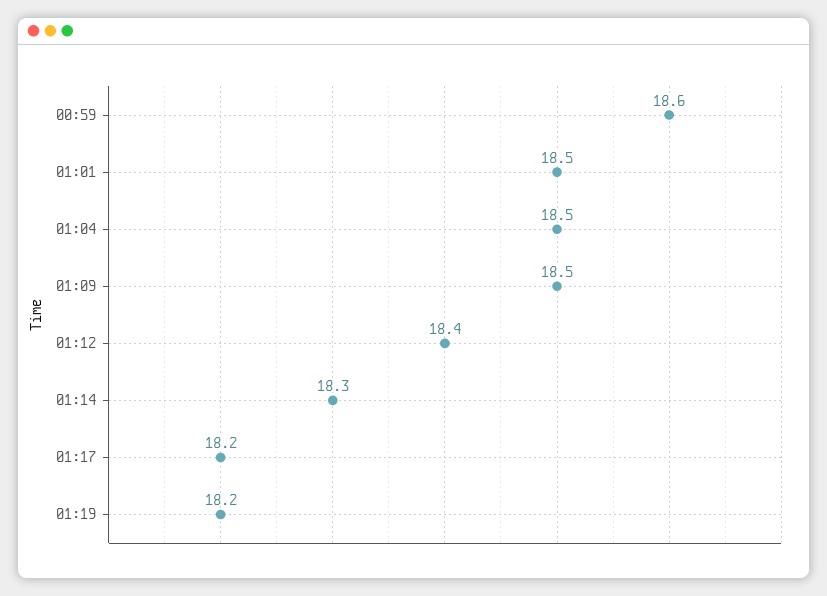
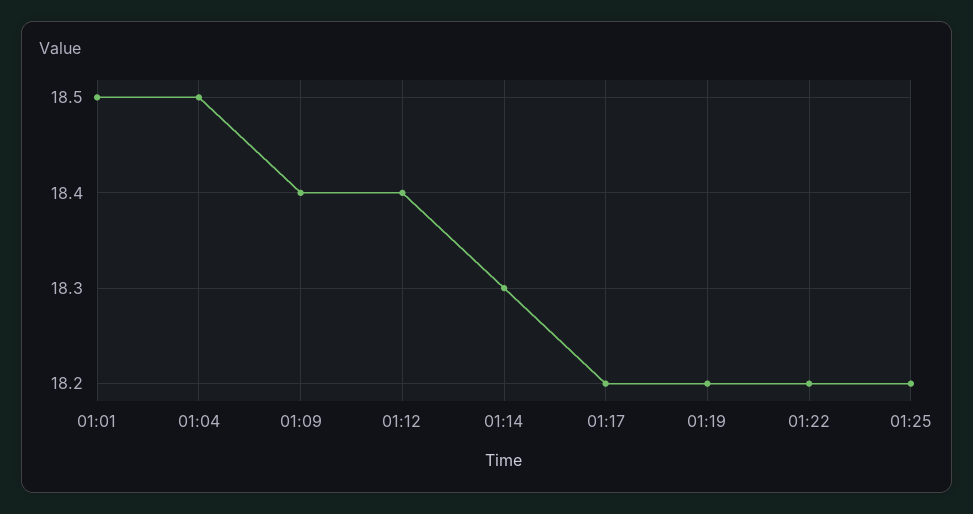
00:59: 18.6 -> none
01:09: 18.5 -> 18.4
01:22: none -> 18.2
01:25: none -> 18.2

